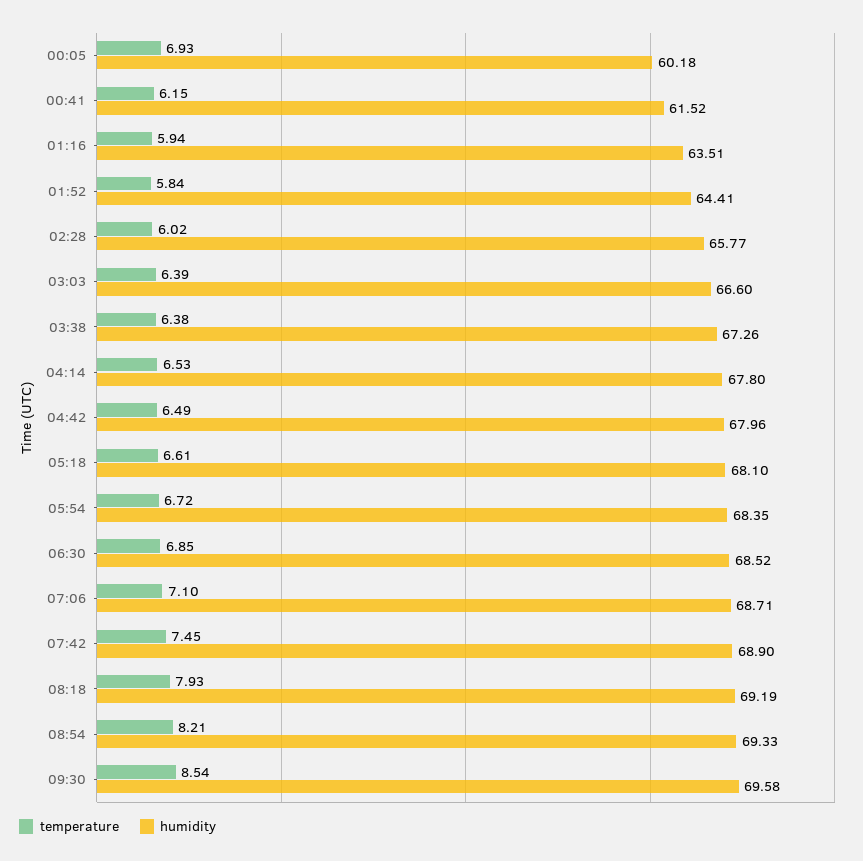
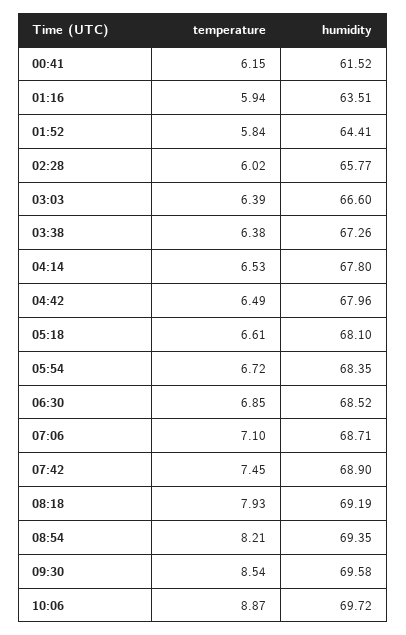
temperature, 00:05: 6.93 -> none
humidity, 00:05: 60.18 -> none
humidity, 08:54: 69.33 -> 69.35
temperature, 10:06: none -> 8.87
humidity, 10:06: none -> 69.72

